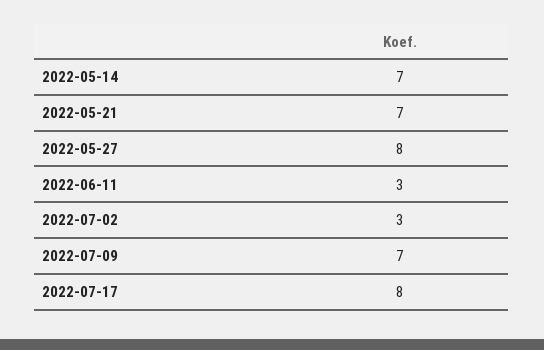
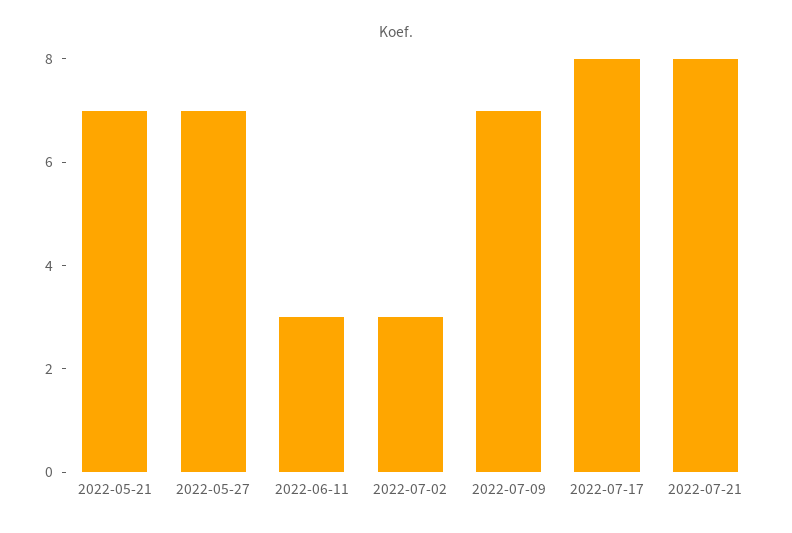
2022-05-14: 7 -> none
2022-05-27: 8 -> 7
2022-07-21: none -> 8

